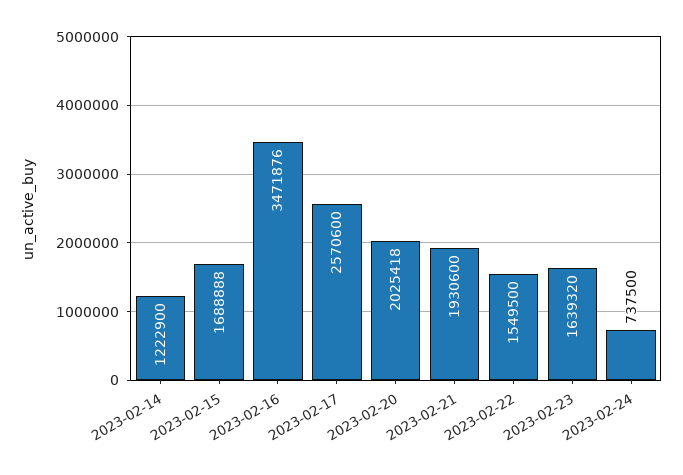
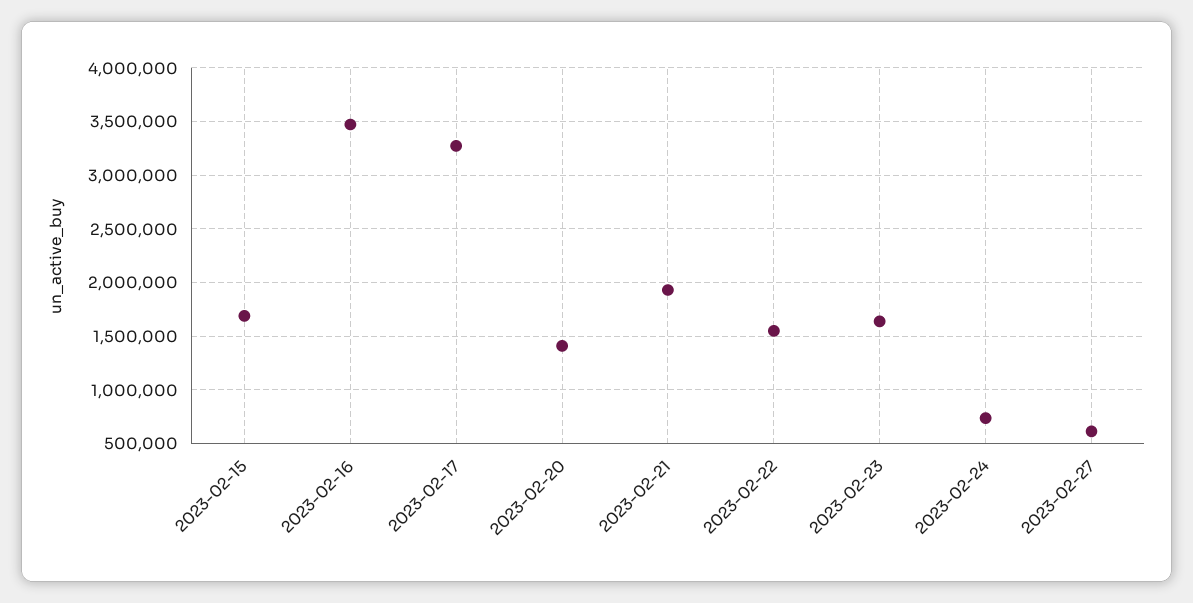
2023-02-14: 1222900 -> none
2023-02-17: 2570600 -> 3300000
2023-02-20: 2025418 -> 1400000
2023-02-27: none -> 600000

